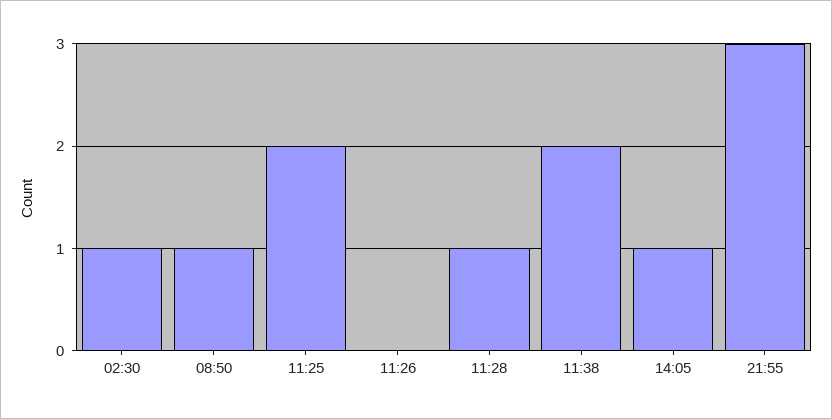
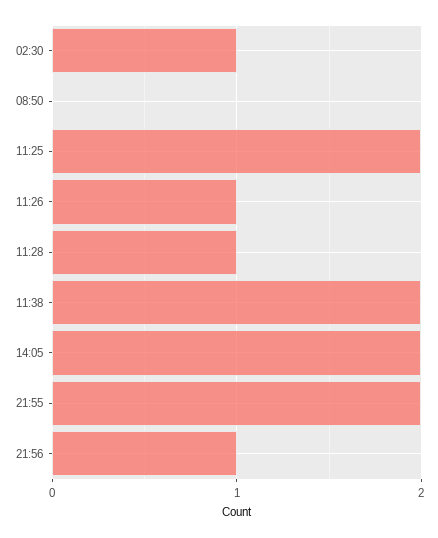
08:50: 1 -> 0
11:26: 0 -> 1
14:05: 1 -> 2
21:55: 3 -> 2
21:56: none -> 1

